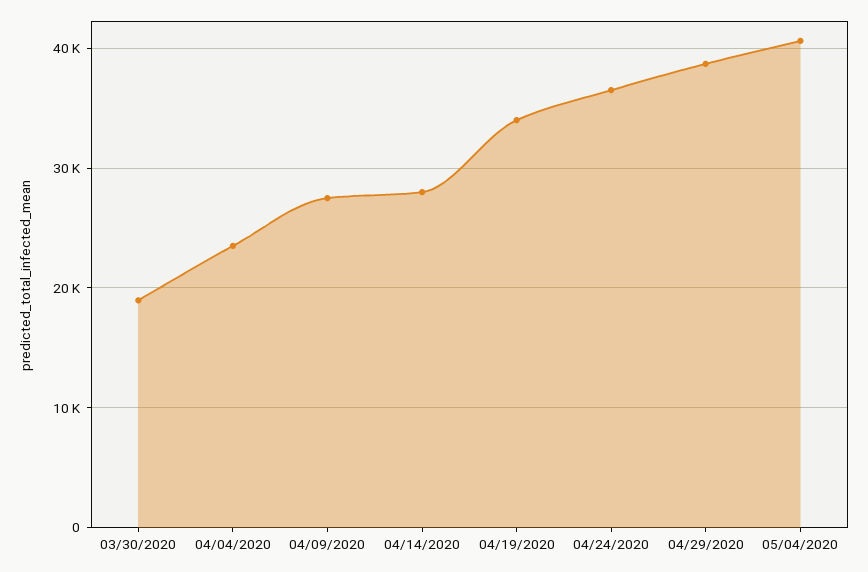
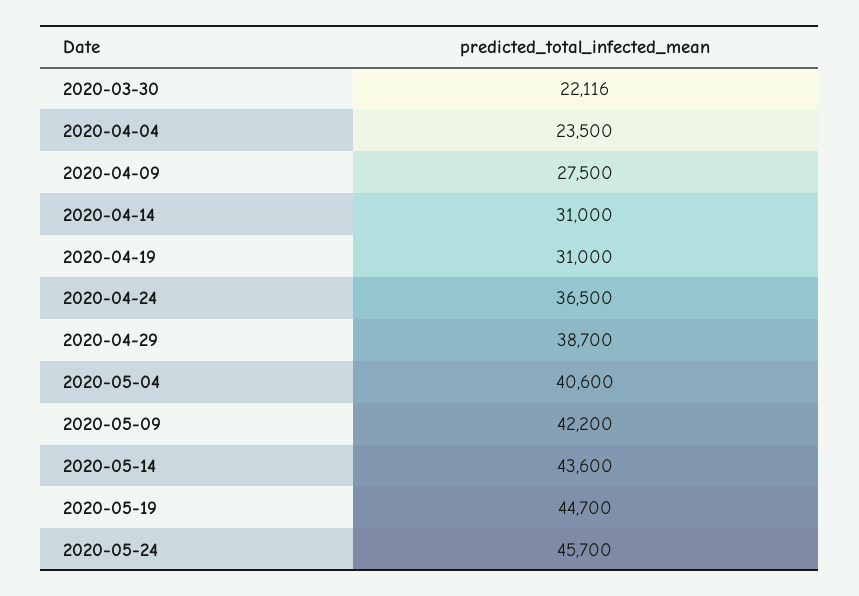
03/30/2020: 19000 -> 22116
04/14/2020: 28000 -> 31000
04/19/2020: 34000 -> 31000
2020-05-09: none -> 42200
2020-05-14: none -> 43600
2020-05-19: none -> 44700
2020-05-24: none -> 45700

